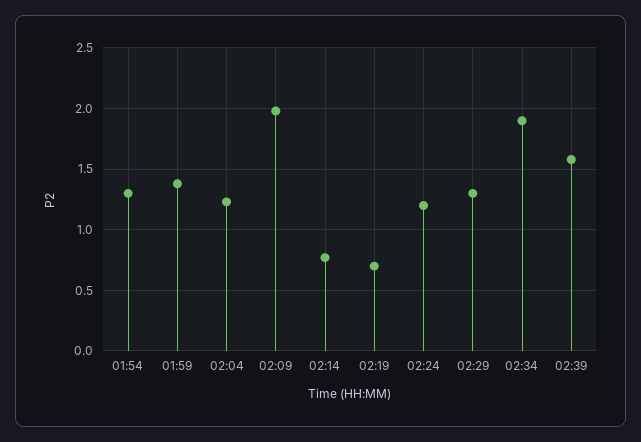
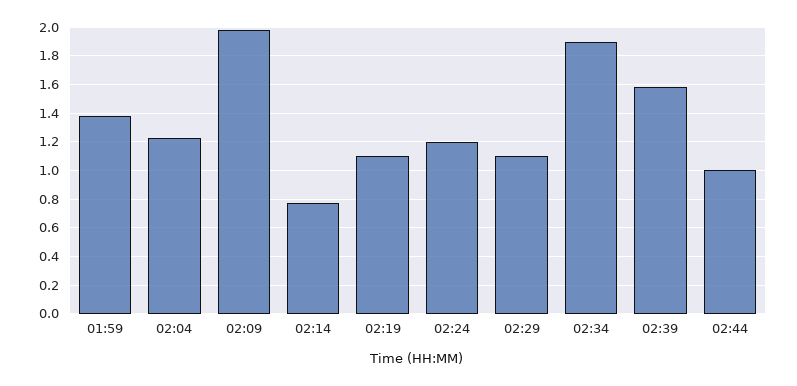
01:54: 1.3 -> none
02:19: 0.7 -> 1.1
02:29: 1.3 -> 1.1
02:44: none -> 1

